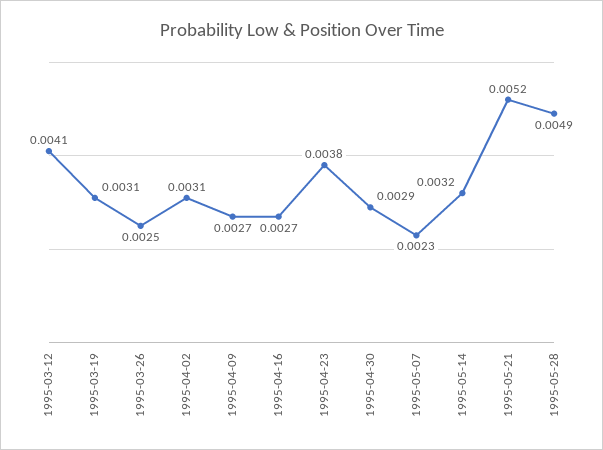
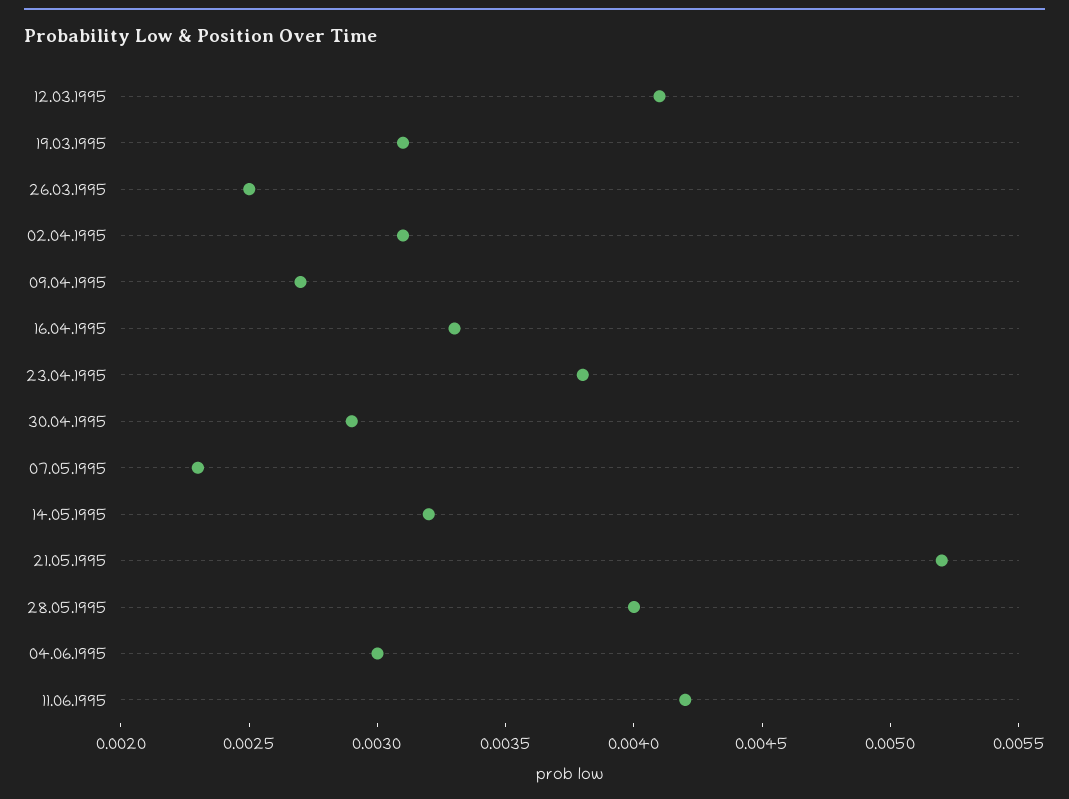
1995-04-16: 0.0027 -> 0.0033
1995-05-28: 0.0049 -> 0.004
04.06.1995: none -> 0.003
11.06.1995: none -> 0.0042

